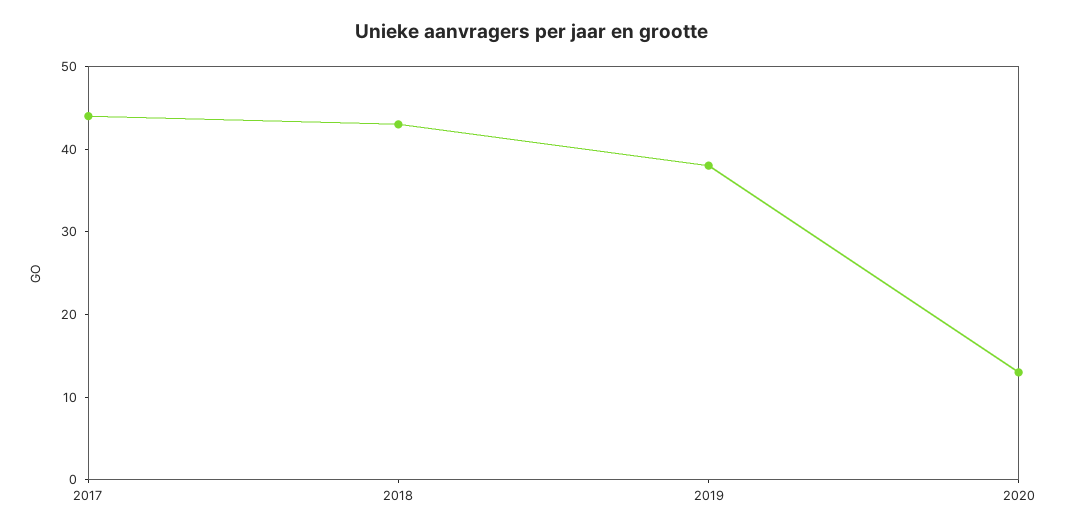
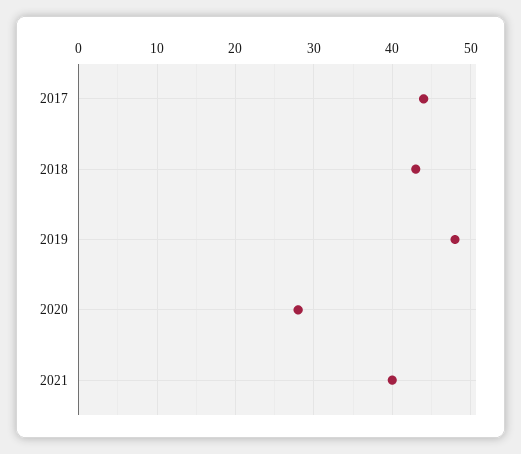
2019: 38 -> 48
2020: 13 -> 28
2021: none -> 40

